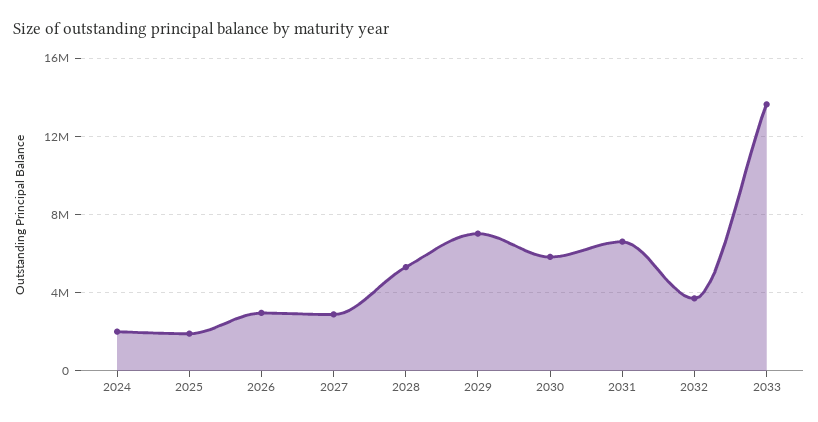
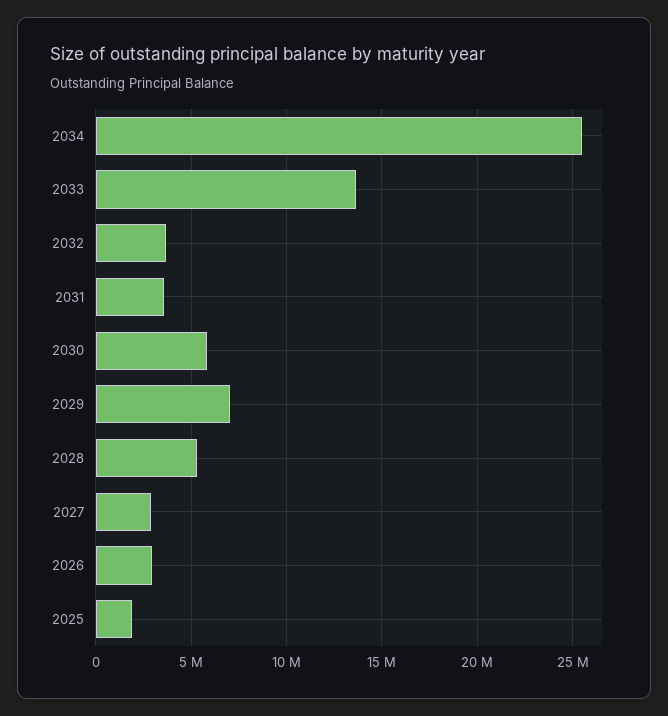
2024: 2000000 -> none
2031: 6500000 -> 3500000
2034: none -> 25500000

